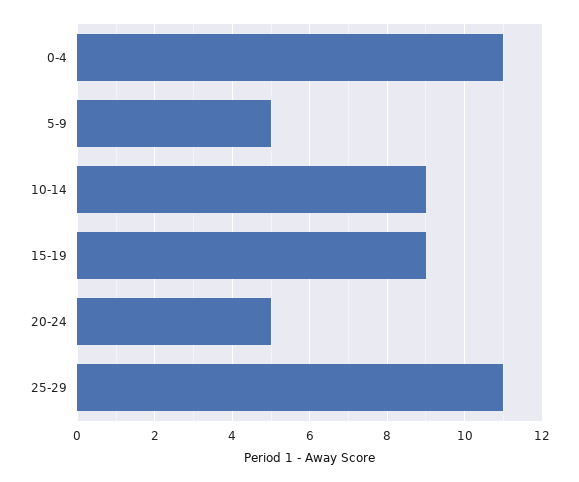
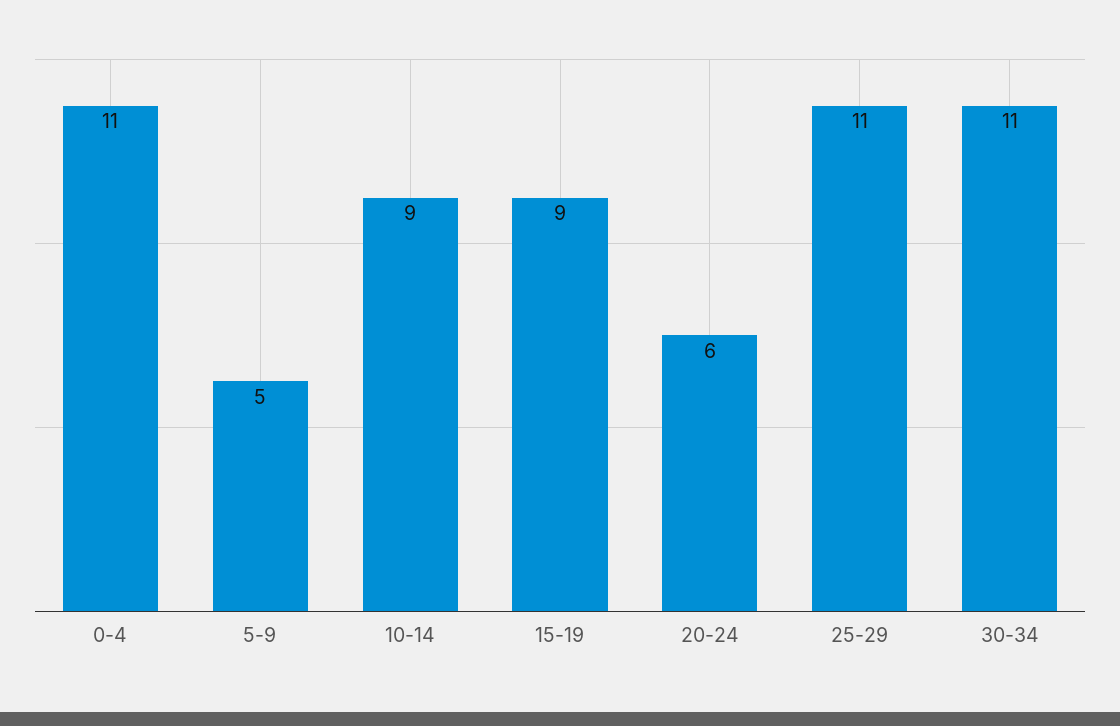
20-24: 5 -> 6
30-34: none -> 11

